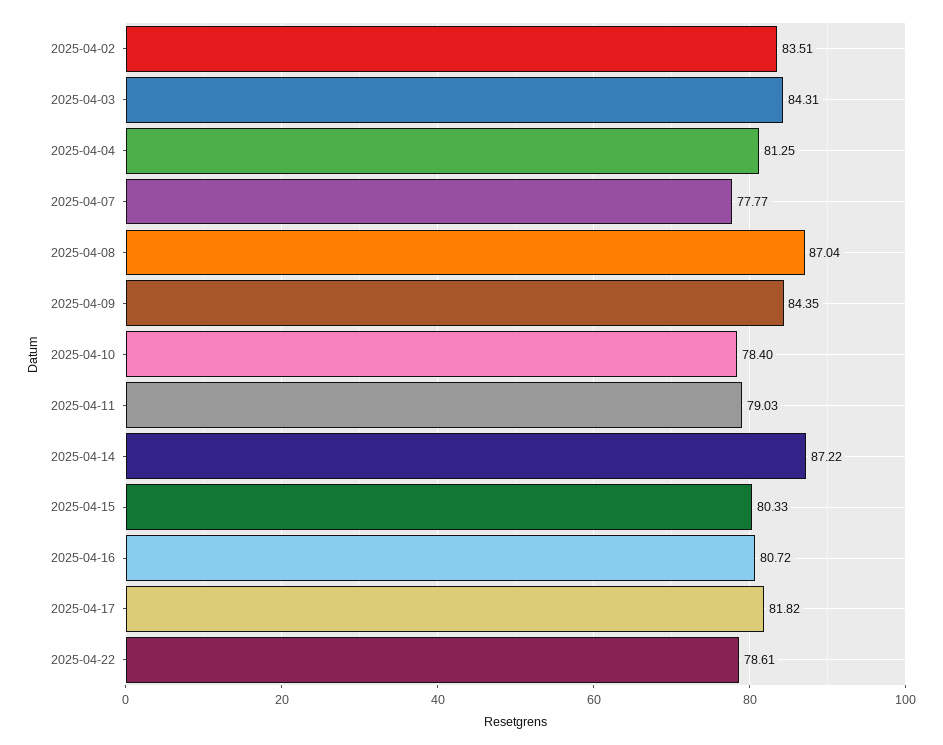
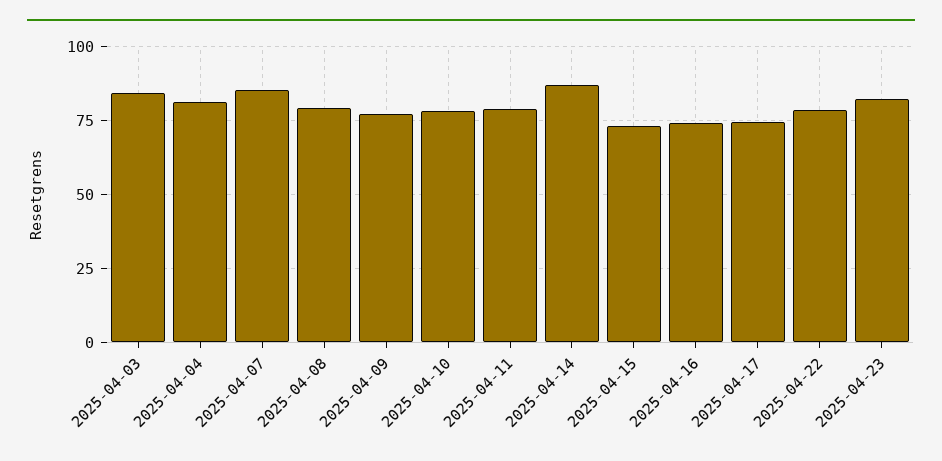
2025-04-02: 83.51 -> none
2025-04-07: 77.77 -> 85
2025-04-08: 87.04 -> 80
2025-04-09: 84.35 -> 77.5
2025-04-15: 80.33 -> 72.5
2025-04-16: 80.72 -> 75
2025-04-17: 81.82 -> 75
2025-04-23: none -> 82.5

